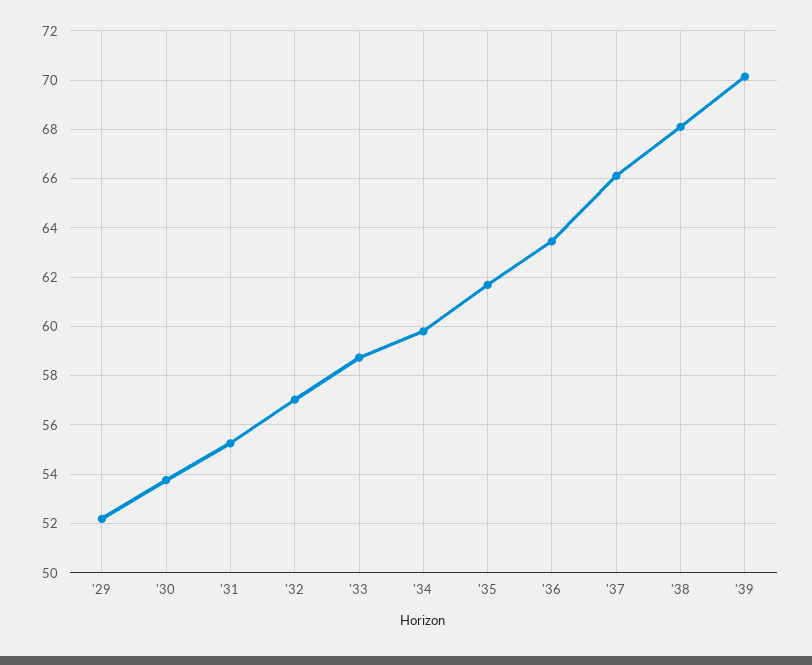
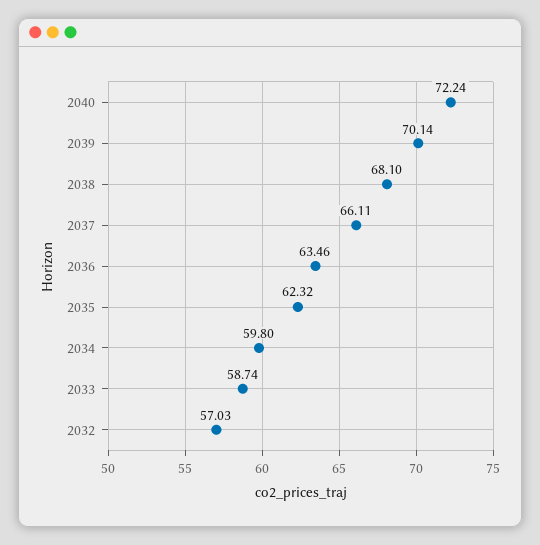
'29: 52.25 -> none
'30: 53.75 -> none
'31: 55.25 -> none
'35: 61.75 -> 62.32
2040: none -> 72.24

